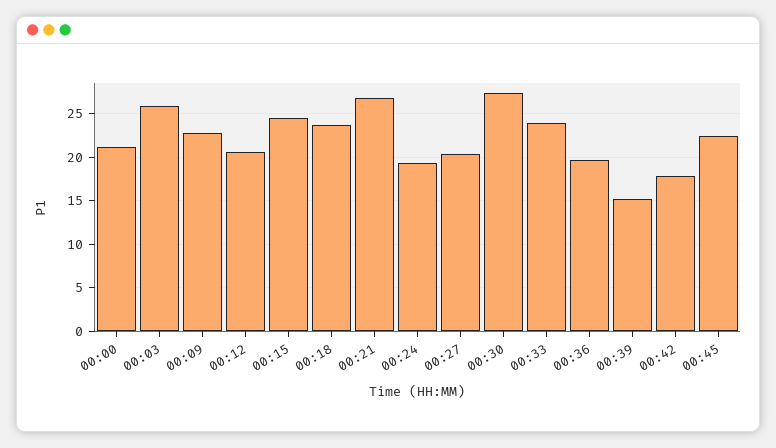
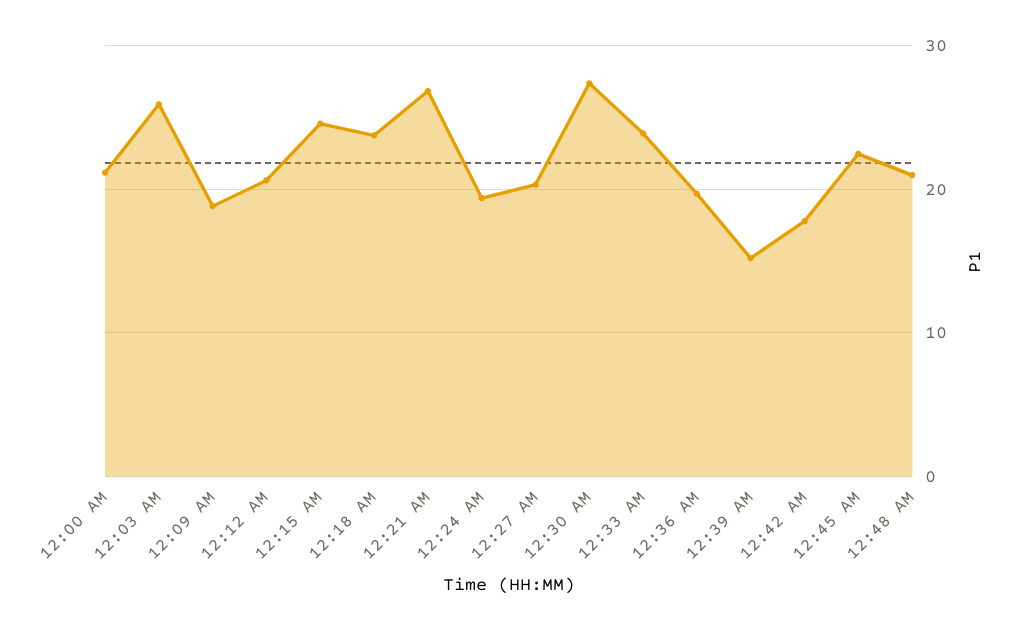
00:09: 23 -> 19
12:48 AM: none -> 21

